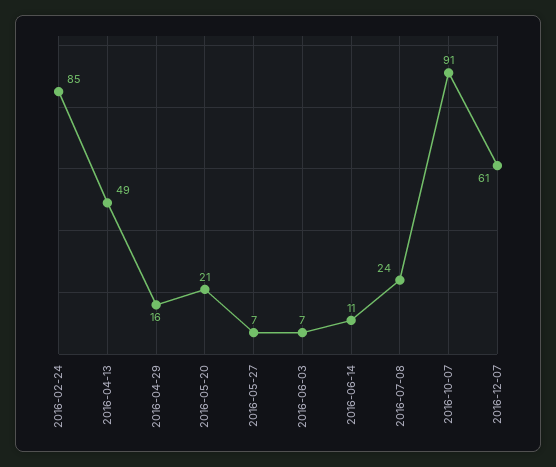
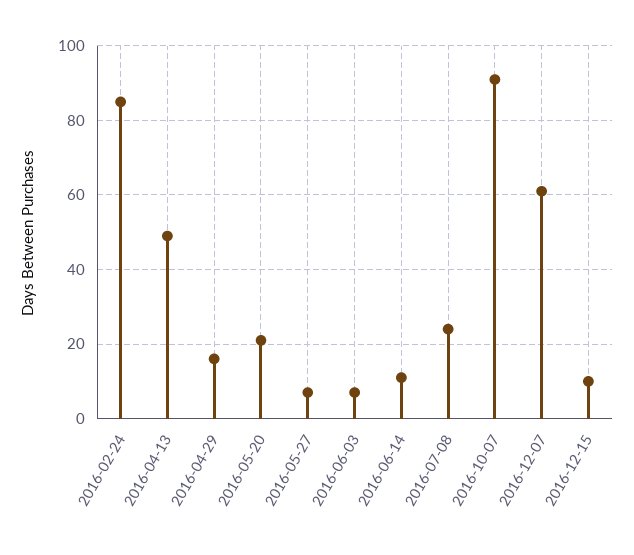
2016-12-15: none -> 10

